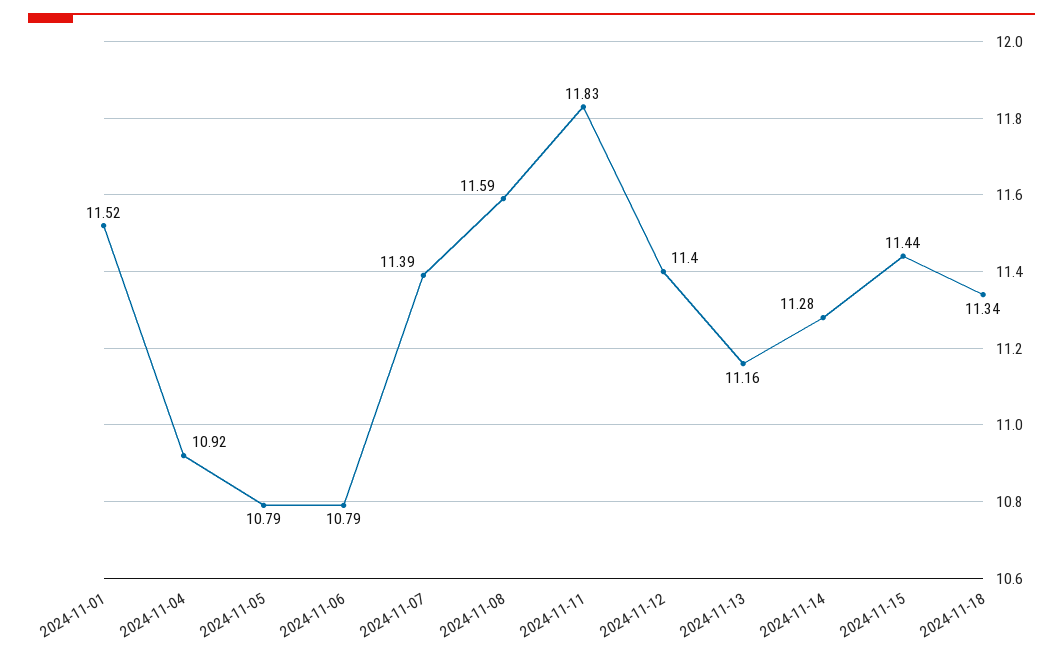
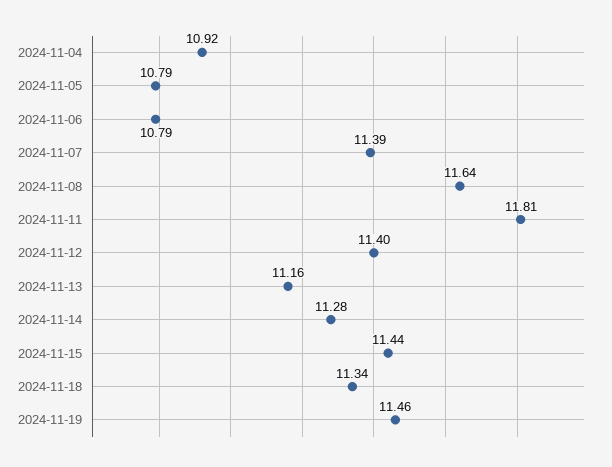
2024-11-01: 11.52 -> none
2024-11-08: 11.59 -> 11.64
2024-11-11: 11.83 -> 11.81
2024-11-19: none -> 11.46

